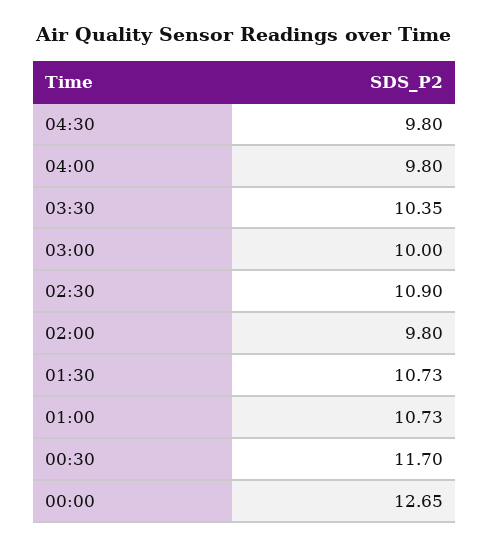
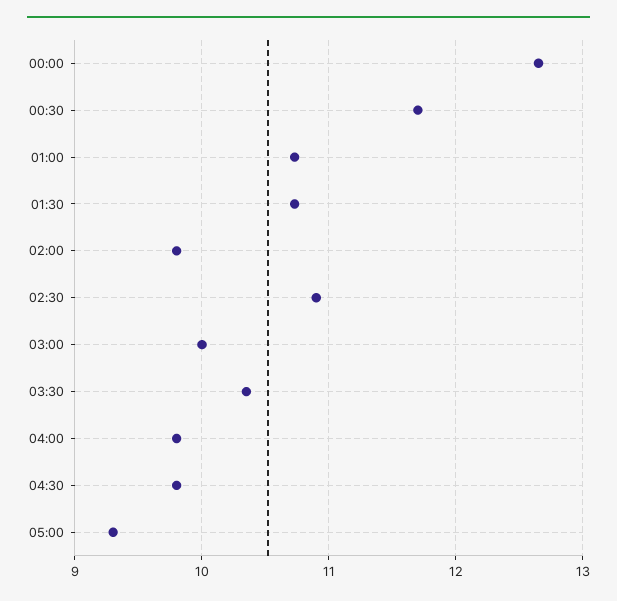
05:00: none -> 9.3

